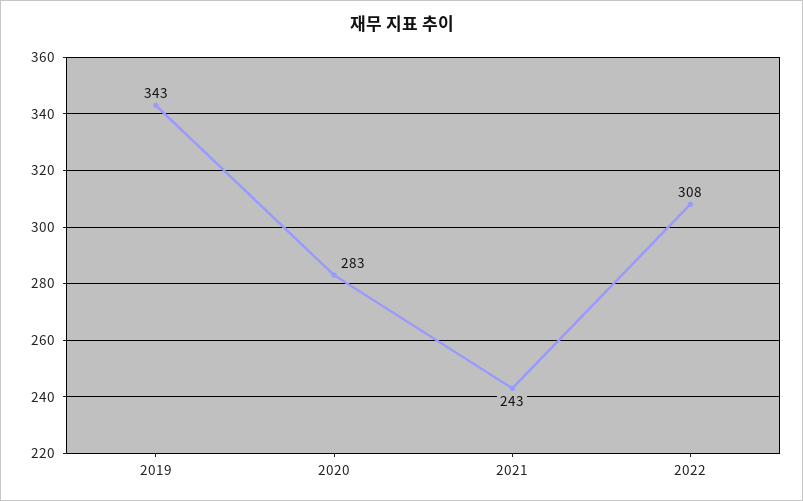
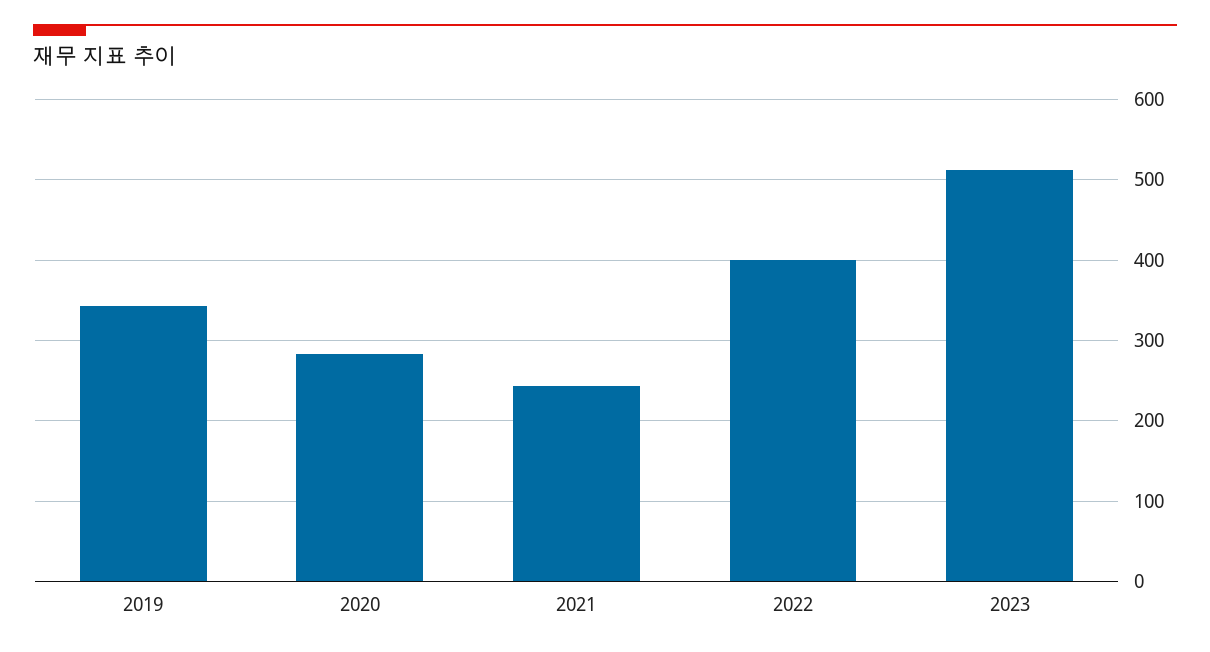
2022: 308 -> 400
2023: none -> 510

